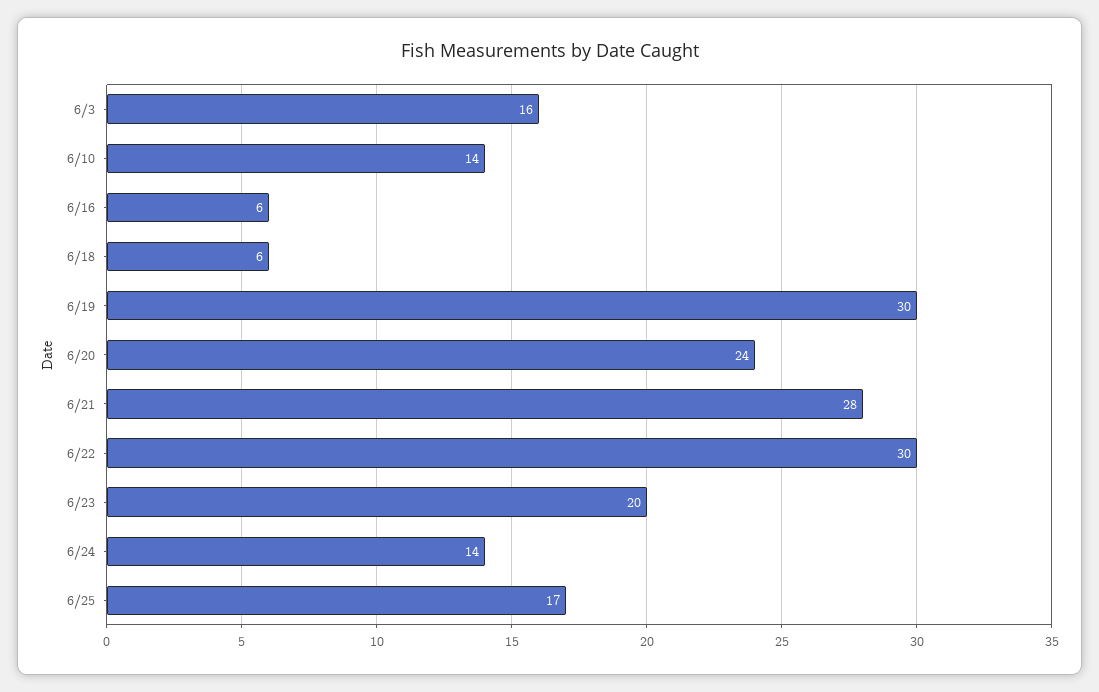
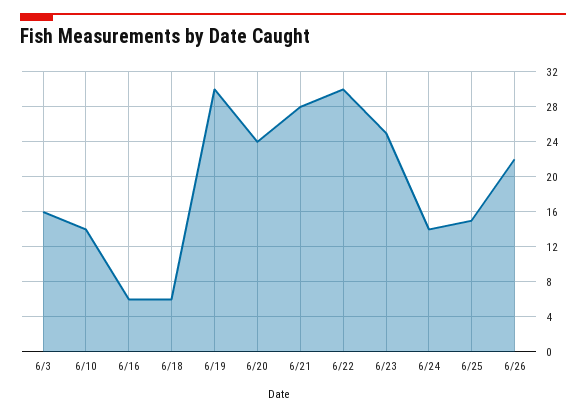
6/23: 20 -> 25
6/25: 17 -> 15
6/26: none -> 22

